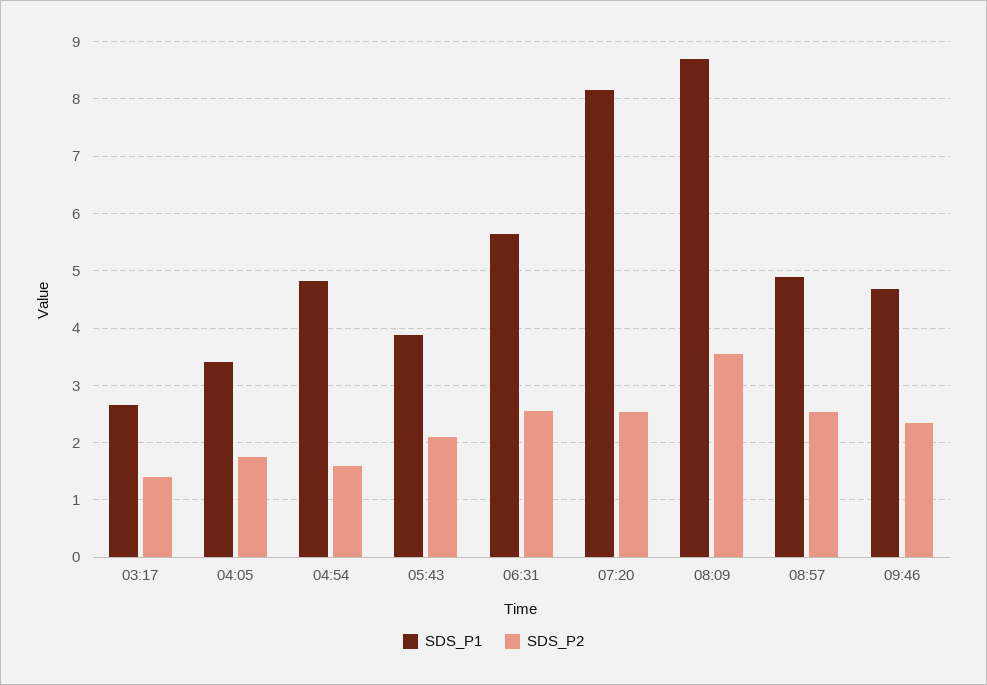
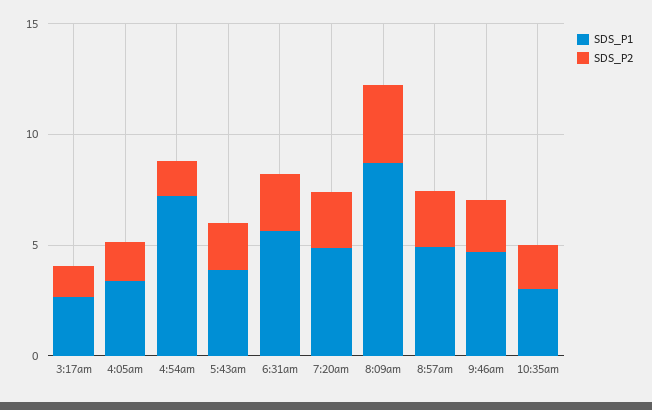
SDS_P1, 04:54: 4.8 -> 7
SDS_P1, 07:20: 8.2 -> 5
SDS_P1, 10:35am: none -> 3
SDS_P2, 10:35am: none -> 2

